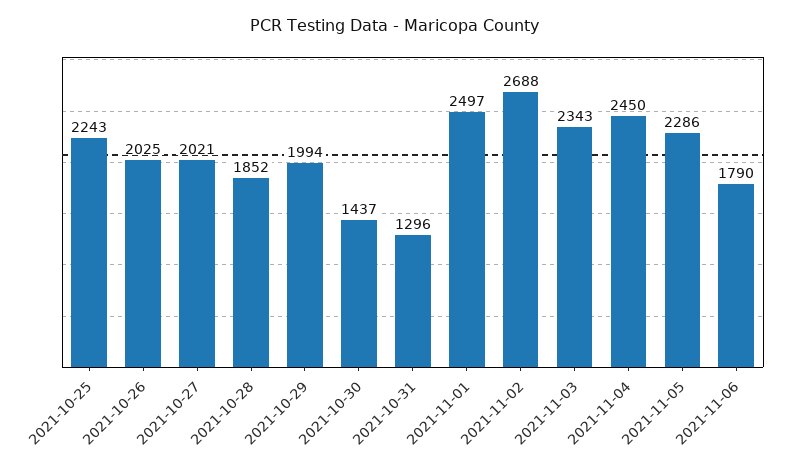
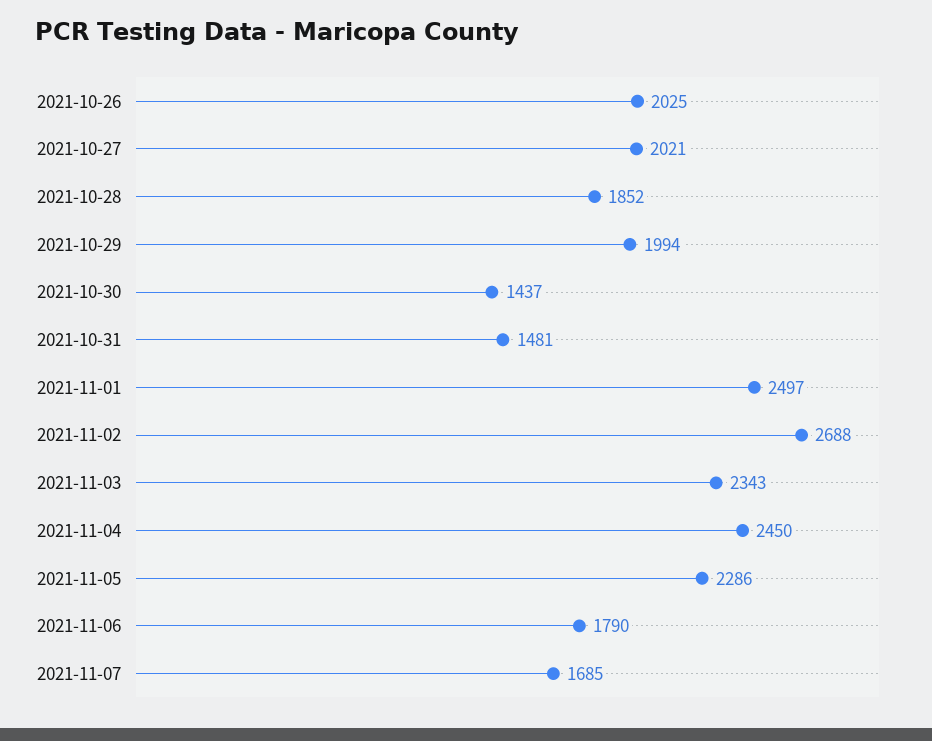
2021-10-25: 2243 -> none
2021-10-31: 1296 -> 1481
2021-11-07: none -> 1685

